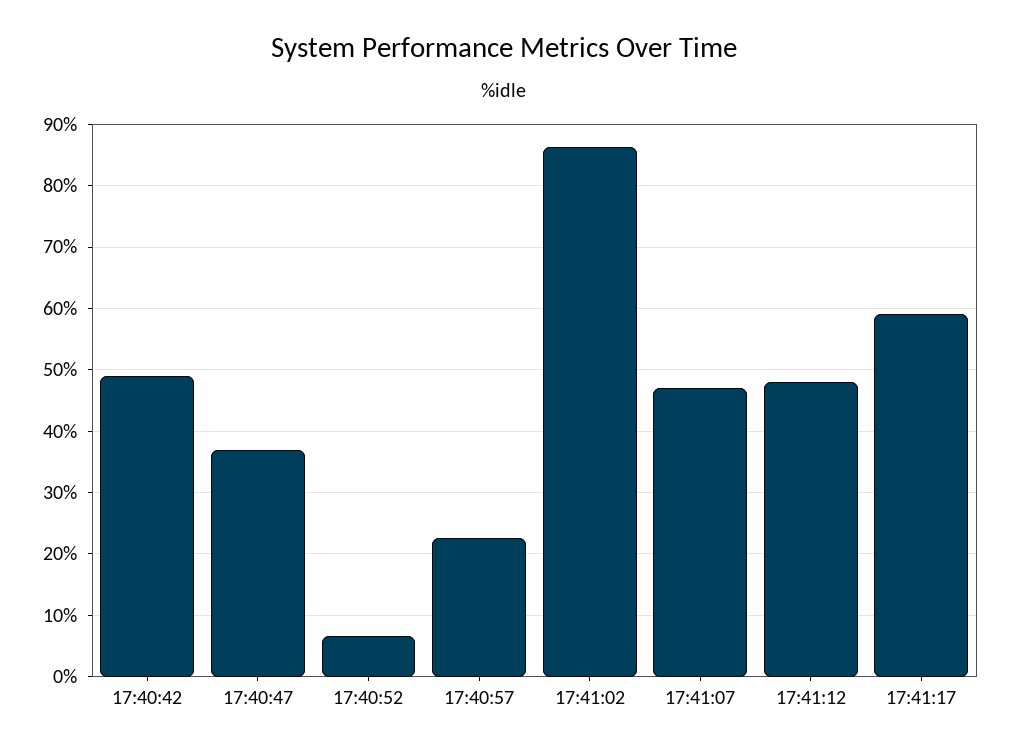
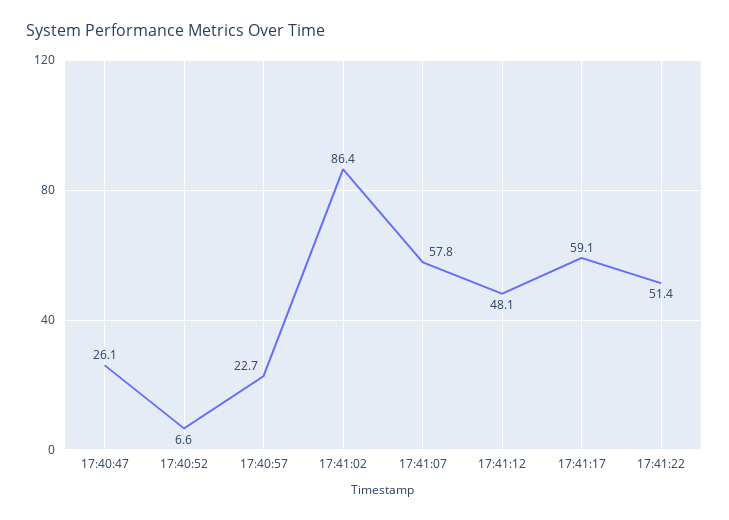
17:40:42: 49 -> none
17:40:47: 37 -> 26.1
17:41:07: 47 -> 57.8
17:41:22: none -> 51.4

